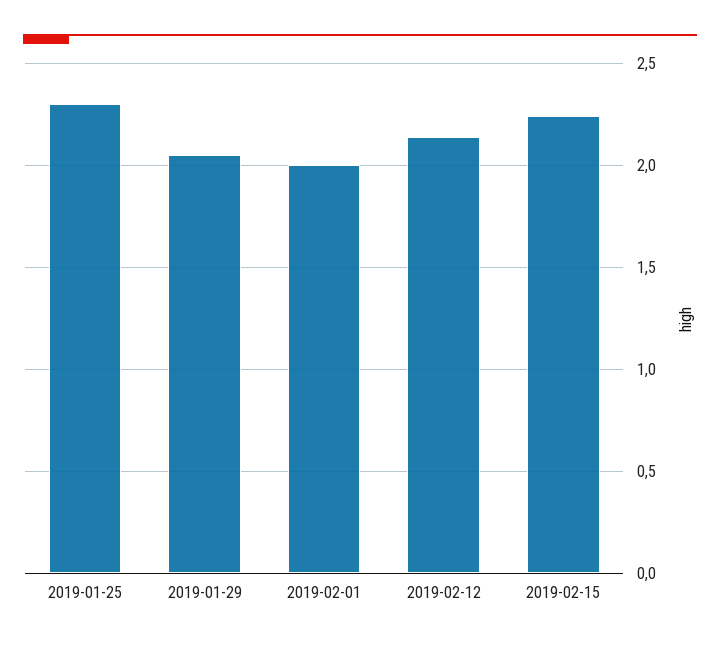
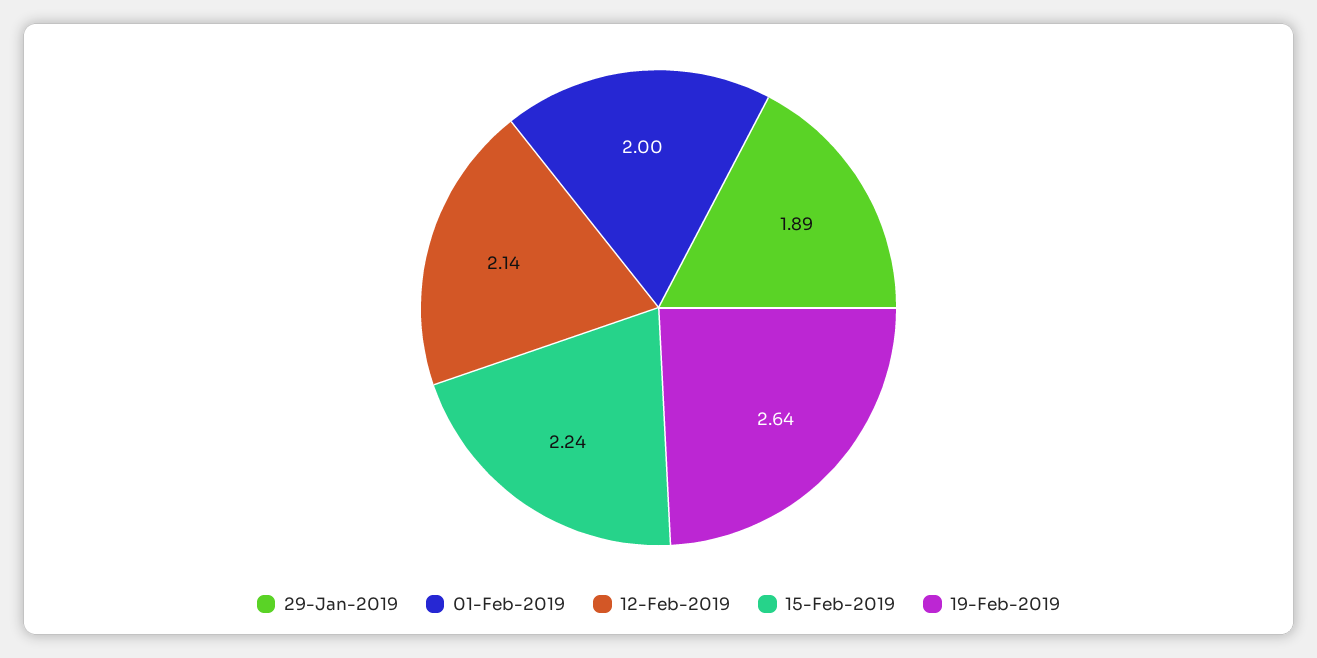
2019-01-25: 2.3 -> none
2019-01-29: 2.05 -> 1.89
19-Feb-2019: none -> 2.64

